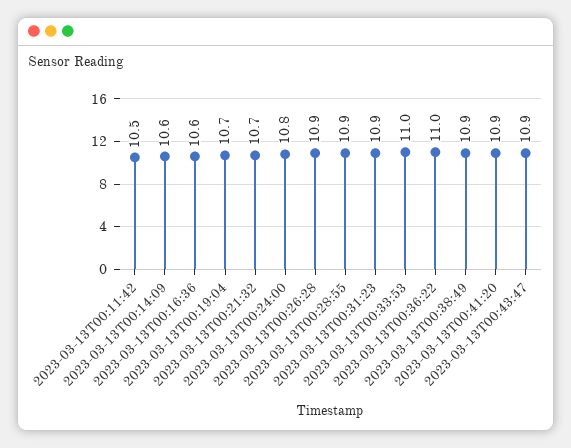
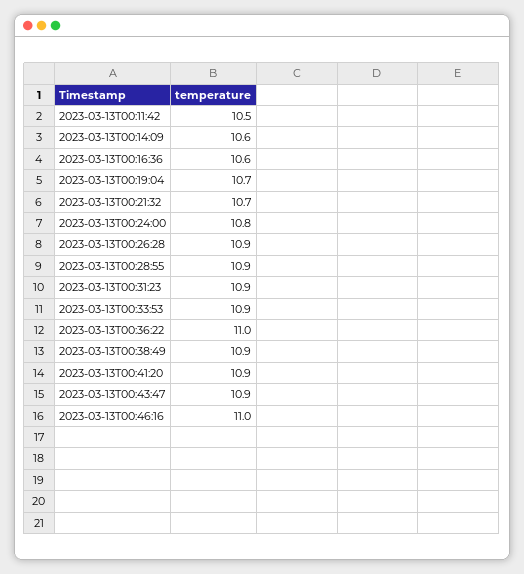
2023-03-13T00:33:53: 11 -> 10.9
2023-03-13T00:46:16: none -> 11

